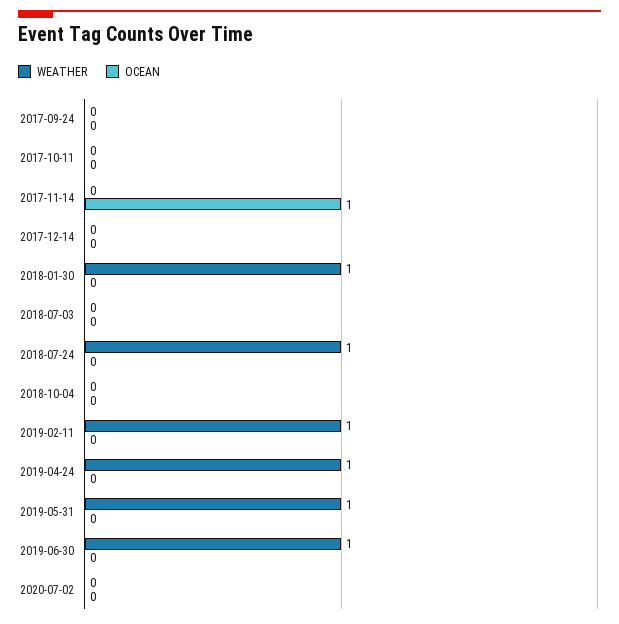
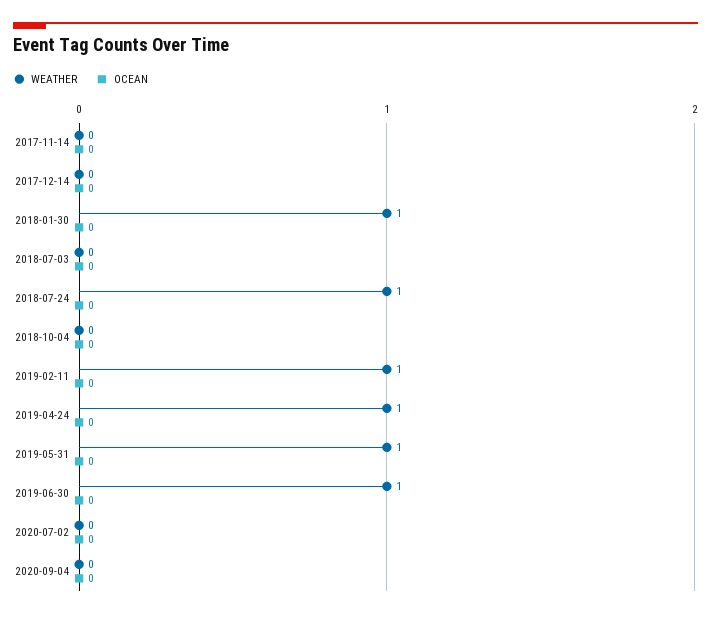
WEATHER, 2017-09-24: 0 -> none
OCEAN, 2017-09-24: 0 -> none
WEATHER, 2017-10-11: 0 -> none
OCEAN, 2017-10-11: 0 -> none
OCEAN, 2017-11-14: 1 -> 0
WEATHER, 2020-09-04: none -> 0
OCEAN, 2020-09-04: none -> 0

